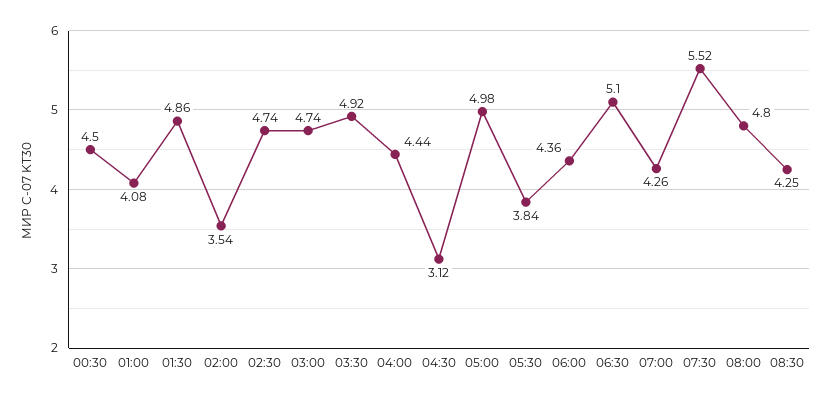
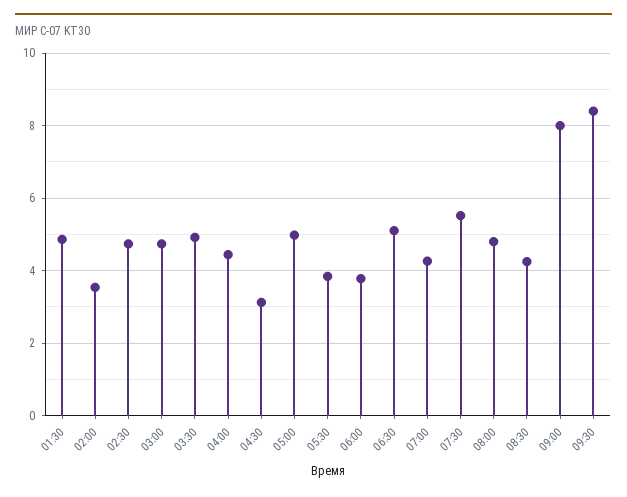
00:30: 4.5 -> none
01:00: 4.08 -> none
06:00: 4.36 -> 3.8
09:00: none -> 8
09:30: none -> 8.4

